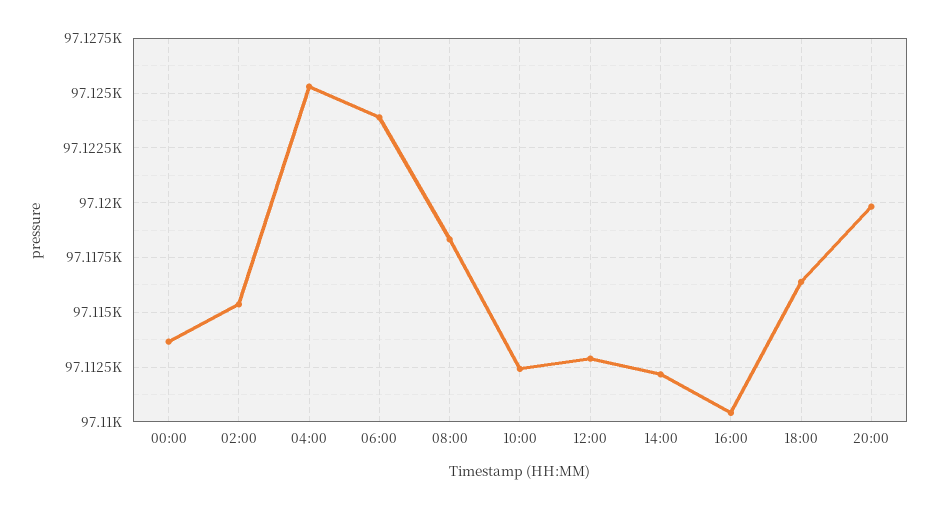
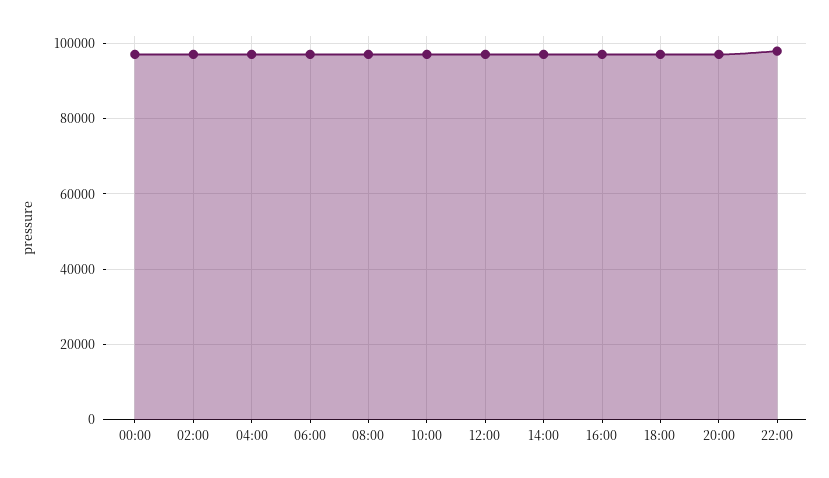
22:00: none -> 98000

